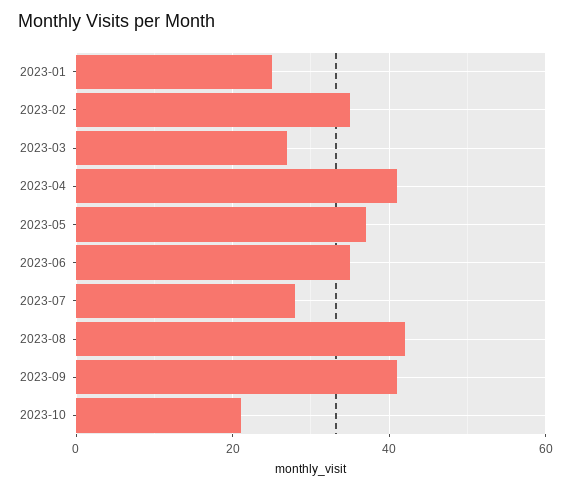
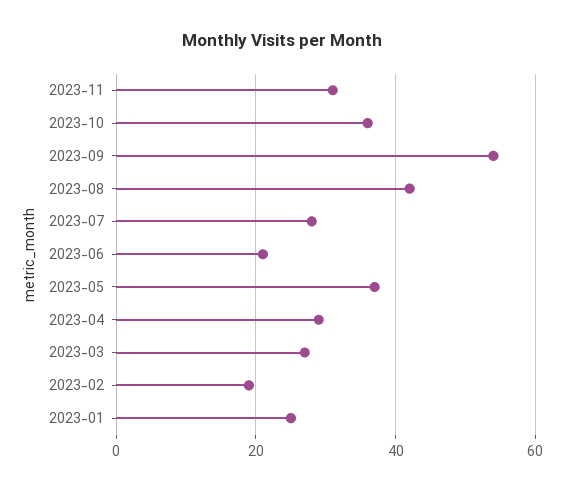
2023-02: 35 -> 20
2023-04: 40 -> 30
2023-06: 35 -> 20
2023-09: 40 -> 55
2023-10: 20 -> 35
2023-11: none -> 30

